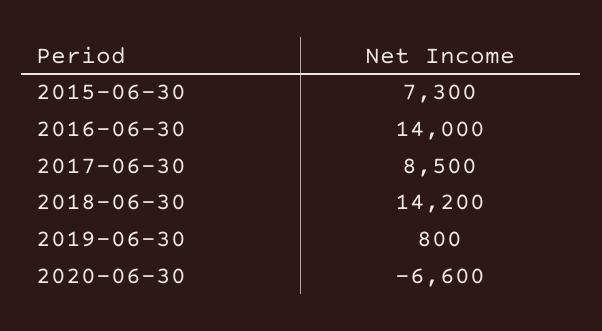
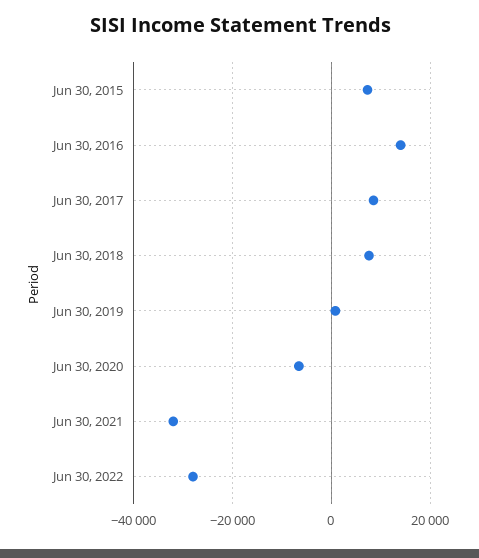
2018-06-30: 14200 -> 8000
Jun 30, 2021: none -> -32000
Jun 30, 2022: none -> -28000

